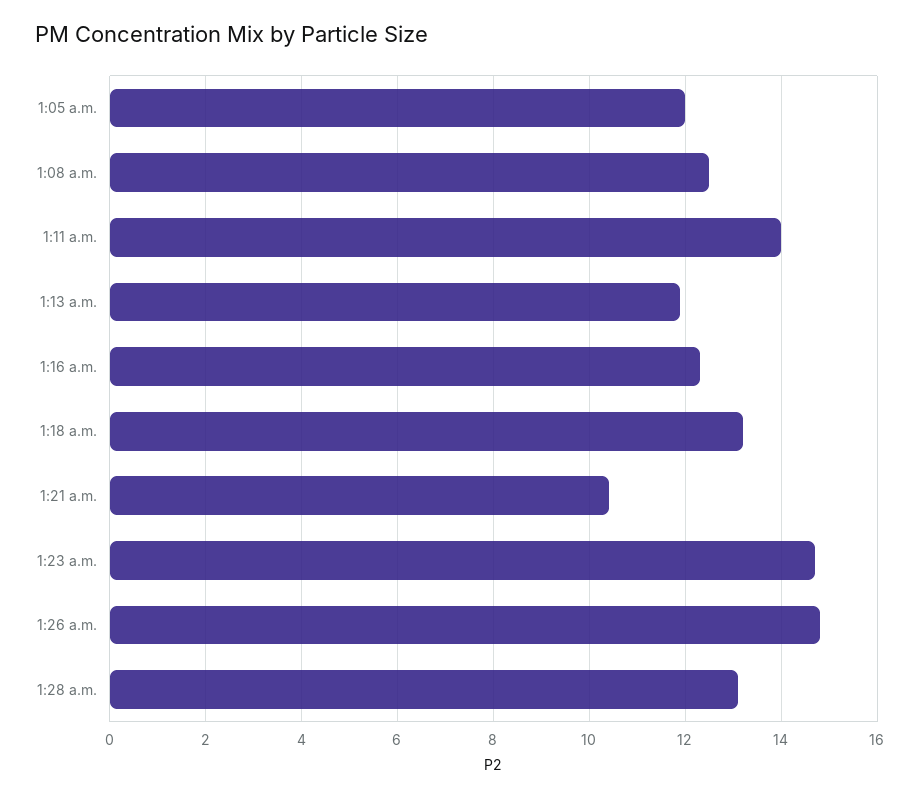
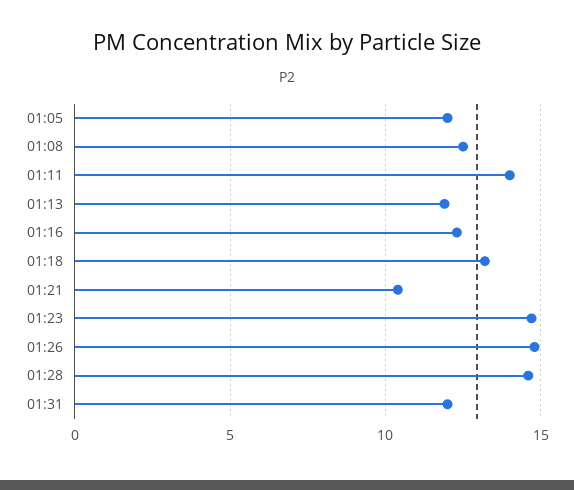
1:28 a.m.: 13 -> 14.5
01:31: none -> 12

